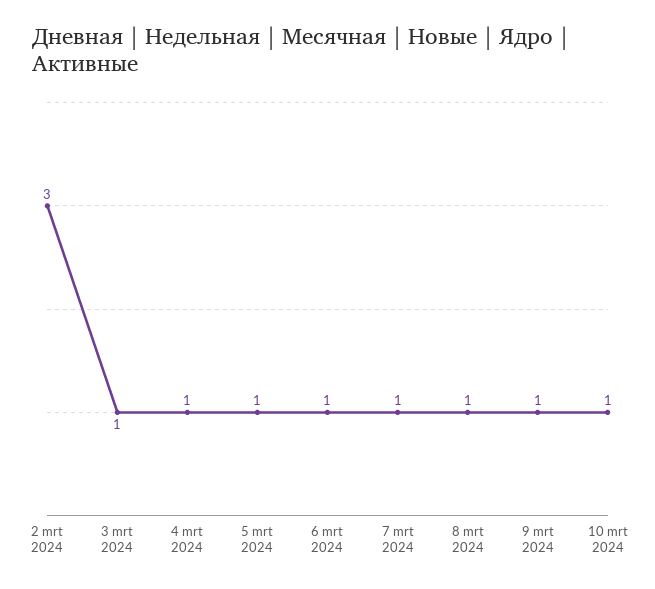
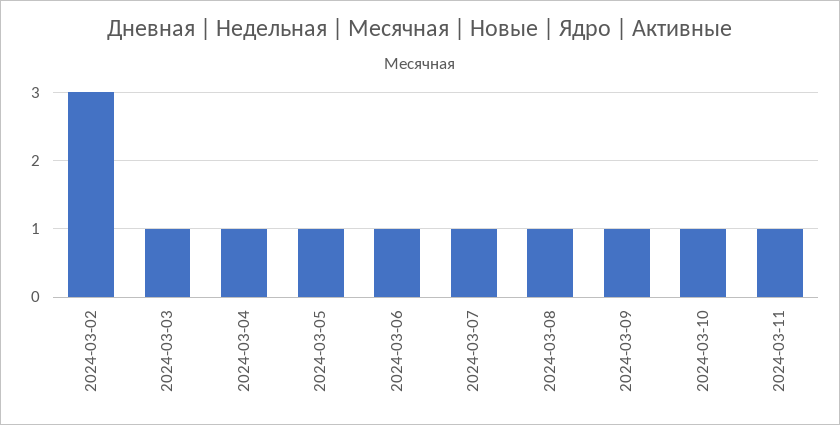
2024-03-11: none -> 1

